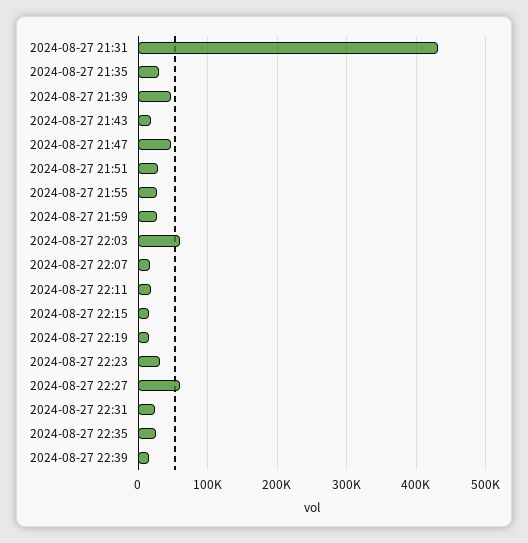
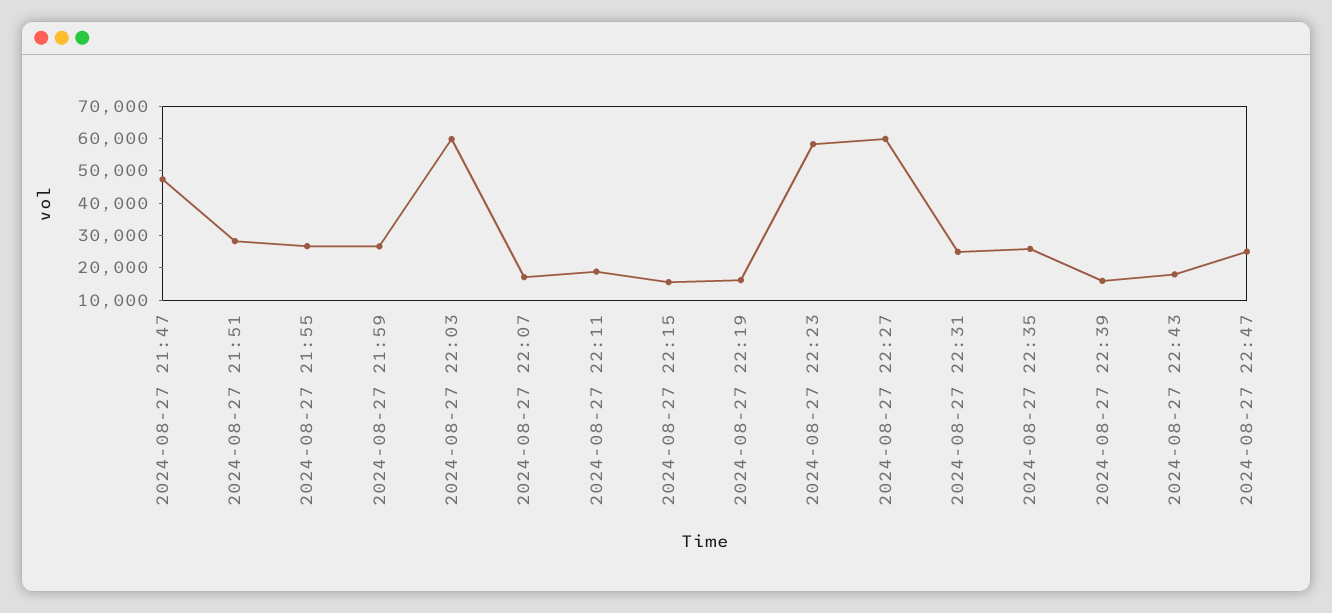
2024-08-27 21:31: 430000 -> none
2024-08-27 21:35: 30000 -> none
2024-08-27 21:39: 50000 -> none
2024-08-27 21:43: 20000 -> none
2024-08-27 22:23: 30000 -> 57500
2024-08-27 22:43: none -> 17500
2024-08-27 22:47: none -> 25000

